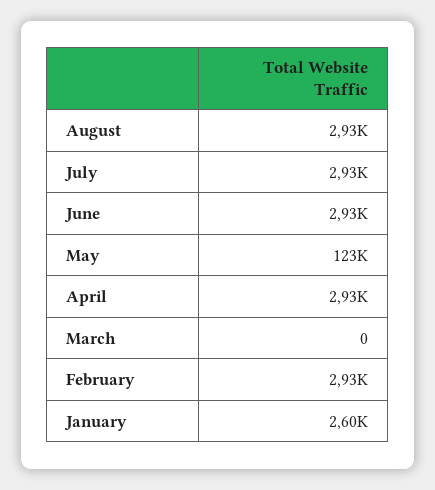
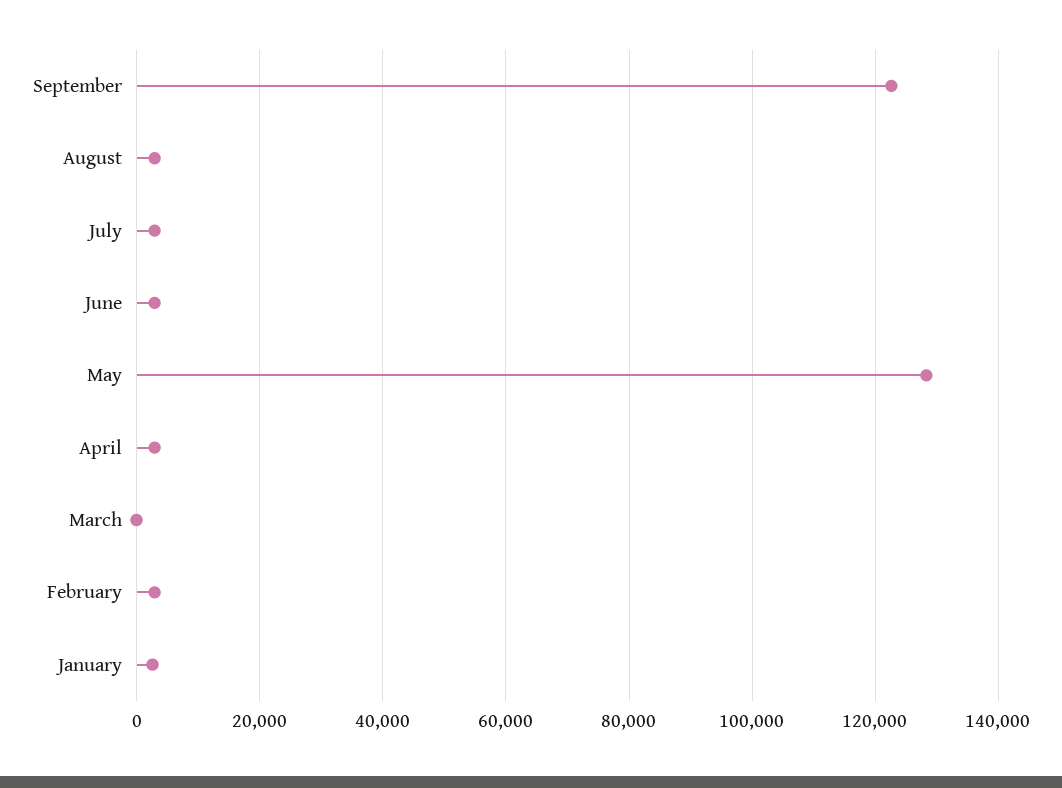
May: 123000 -> 128000
September: none -> 122000

